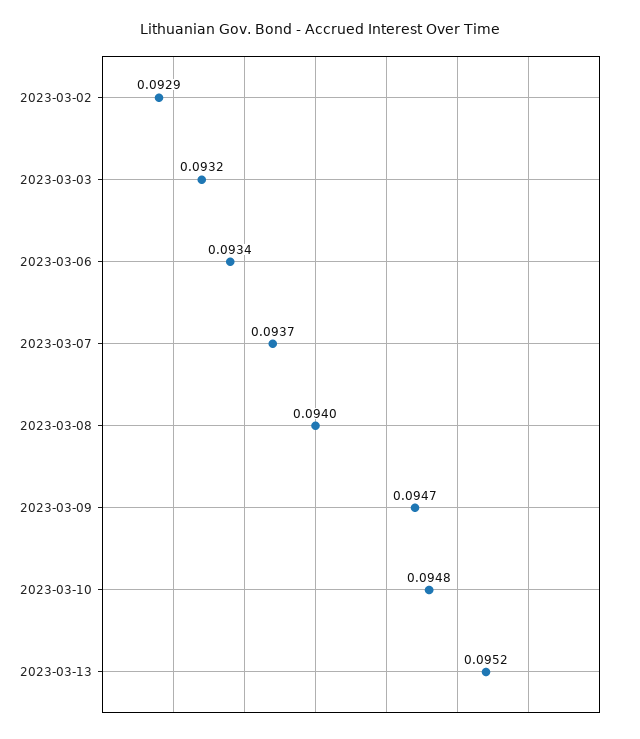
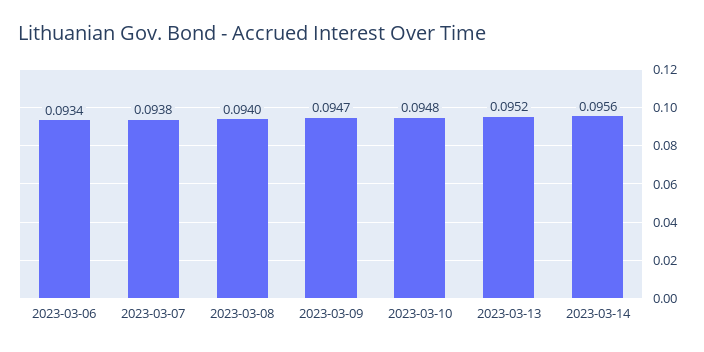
2023-03-02: 0.0929 -> none
2023-03-03: 0.0932 -> none
2023-03-07: 0.0937 -> 0.0938
2023-03-14: none -> 0.0956

